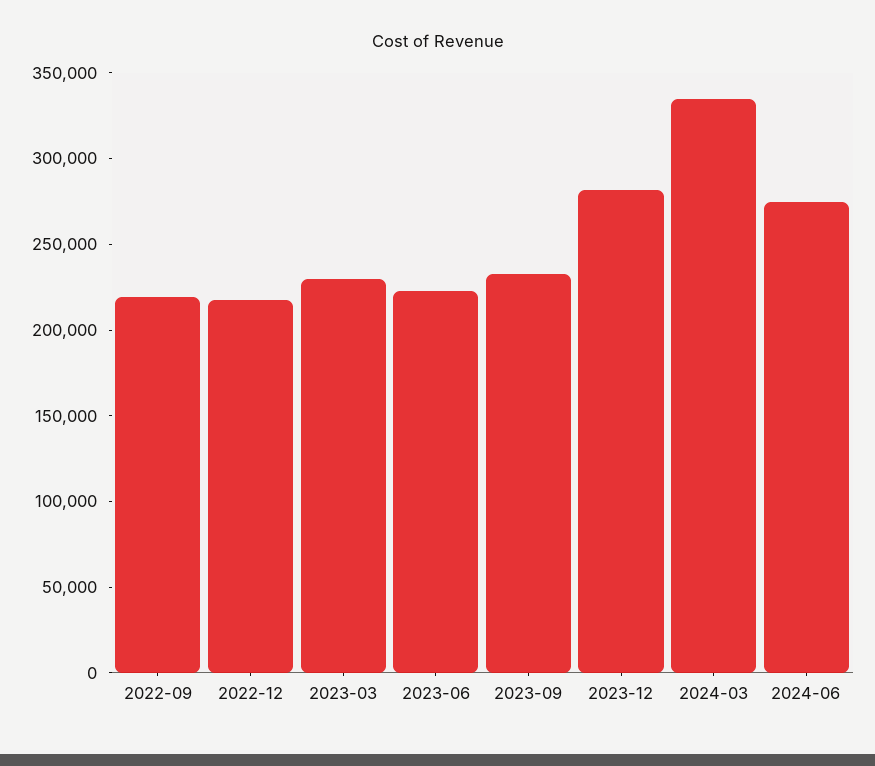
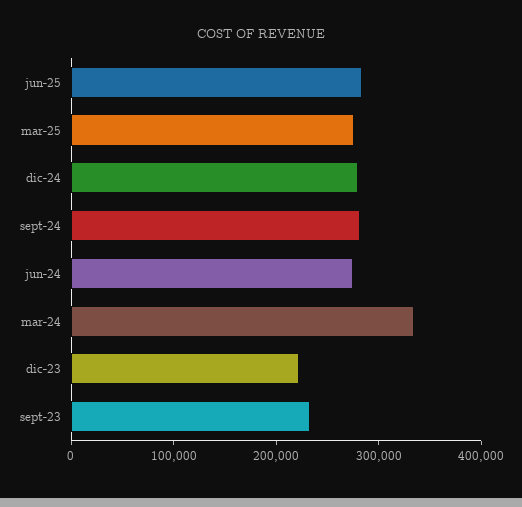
2022-09: 220000 -> none
2022-12: 220000 -> none
2023-03: 230000 -> none
2023-06: 220000 -> none
2023-12: 280000 -> 220000
jun-25: none -> 280000
mar-25: none -> 280000
dic-24: none -> 280000
sept-24: none -> 280000

